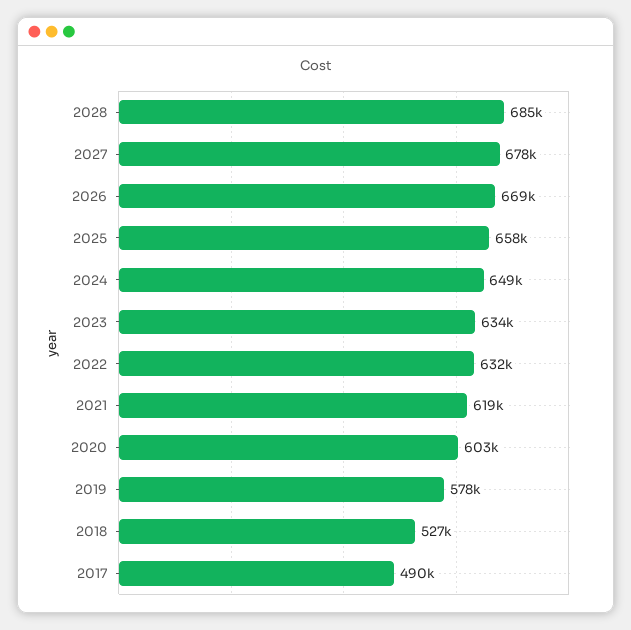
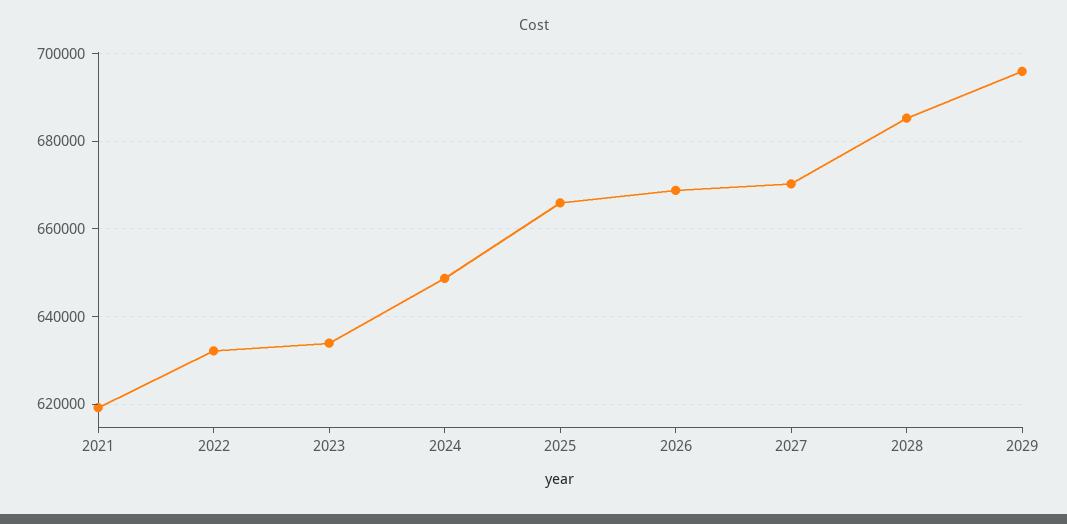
2027: 678000 -> 670000
2025: 658000 -> 666000
2020: 603000 -> none
2019: 578000 -> none
2018: 527000 -> none
2017: 490000 -> none
2029: none -> 696000

